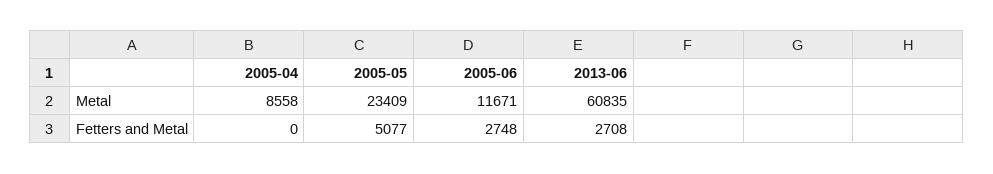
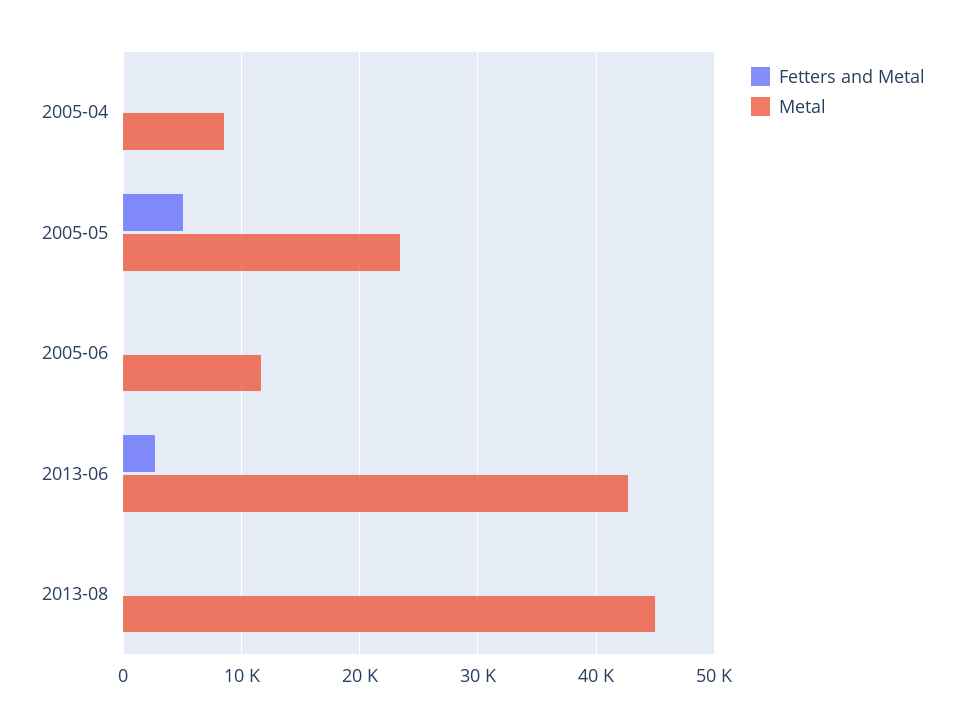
Metal, 2013-06: 60835 -> 43000
Fetters and Metal, 2005-06: 2748 -> 0
Fetters and Metal, 2013-08: none -> 0
Metal, 2013-08: none -> 45000

